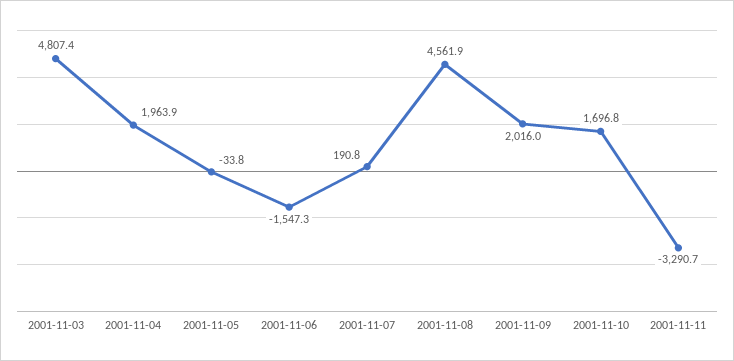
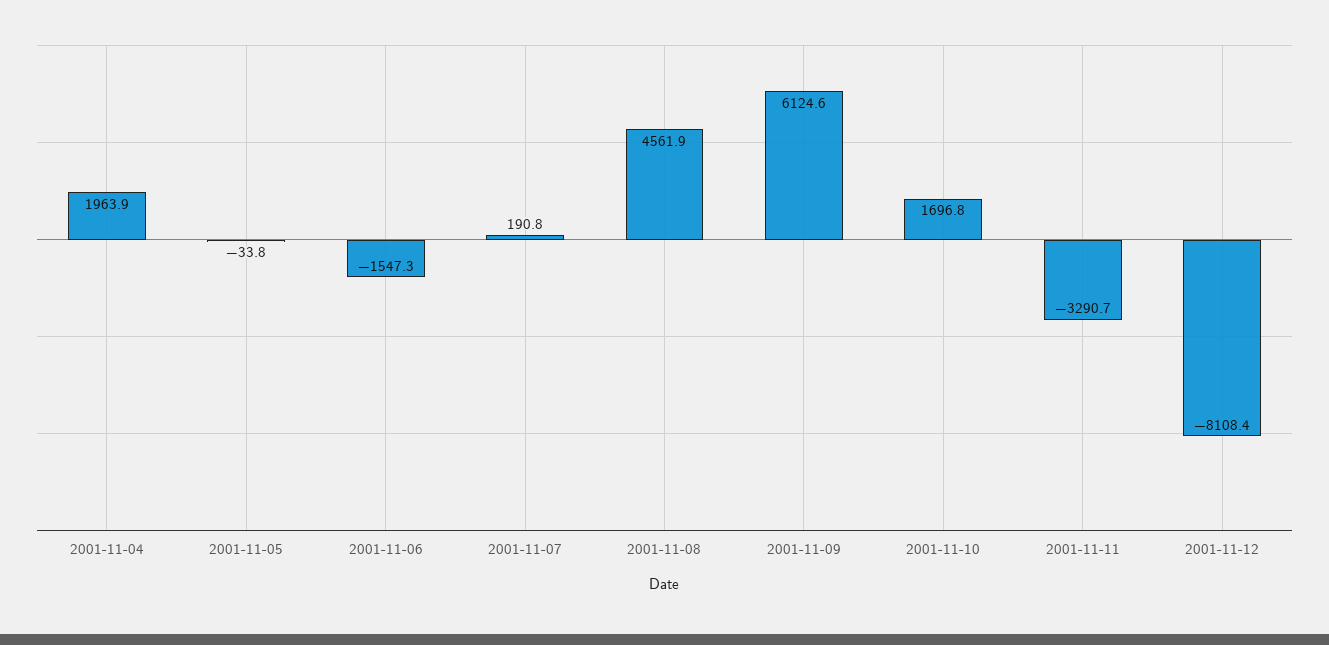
2001-11-03: 4807.4 -> none
2001-11-09: 2016 -> 6124.6
2001-11-12: none -> -8108.4

